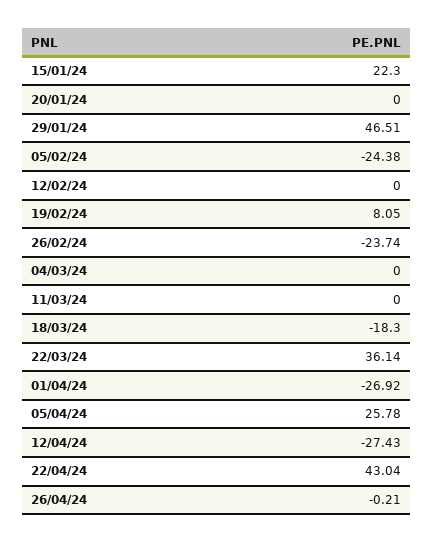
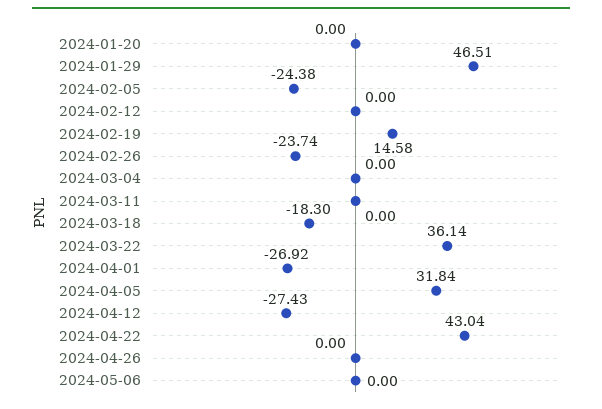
15/01/24: 22.3 -> none
19/02/24: 8.05 -> 14.58
05/04/24: 25.78 -> 31.84
26/04/24: -0.21 -> 0
2024-05-06: none -> 0

